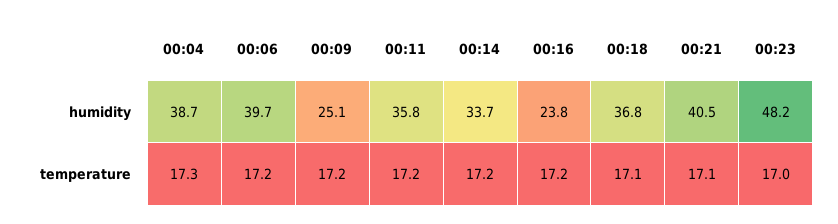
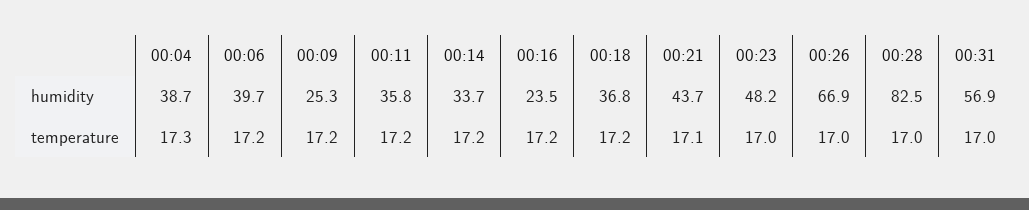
00:09, humidity: 25.1 -> 25.3
00:16, humidity: 23.8 -> 23.5
00:21, humidity: 40.5 -> 43.7
00:18, temperature: 17.1 -> 17.2
00:26, humidity: none -> 66.9
00:28, humidity: none -> 82.5
00:31, humidity: none -> 56.9
00:26, temperature: none -> 17
00:28, temperature: none -> 17
00:31, temperature: none -> 17

